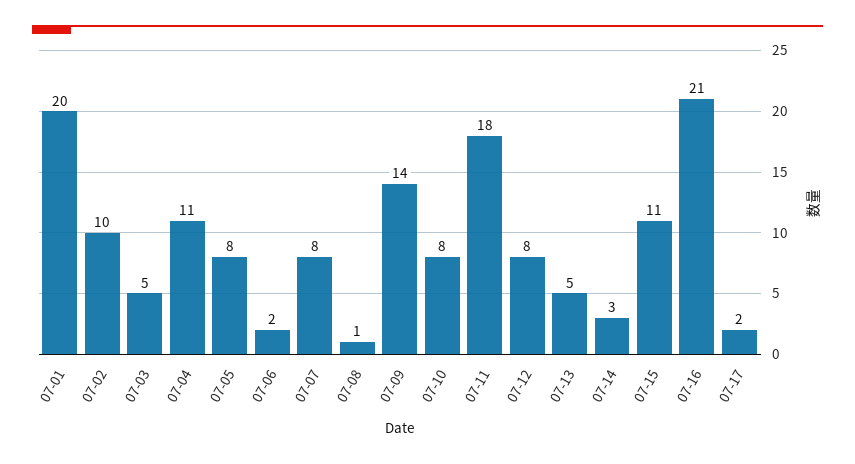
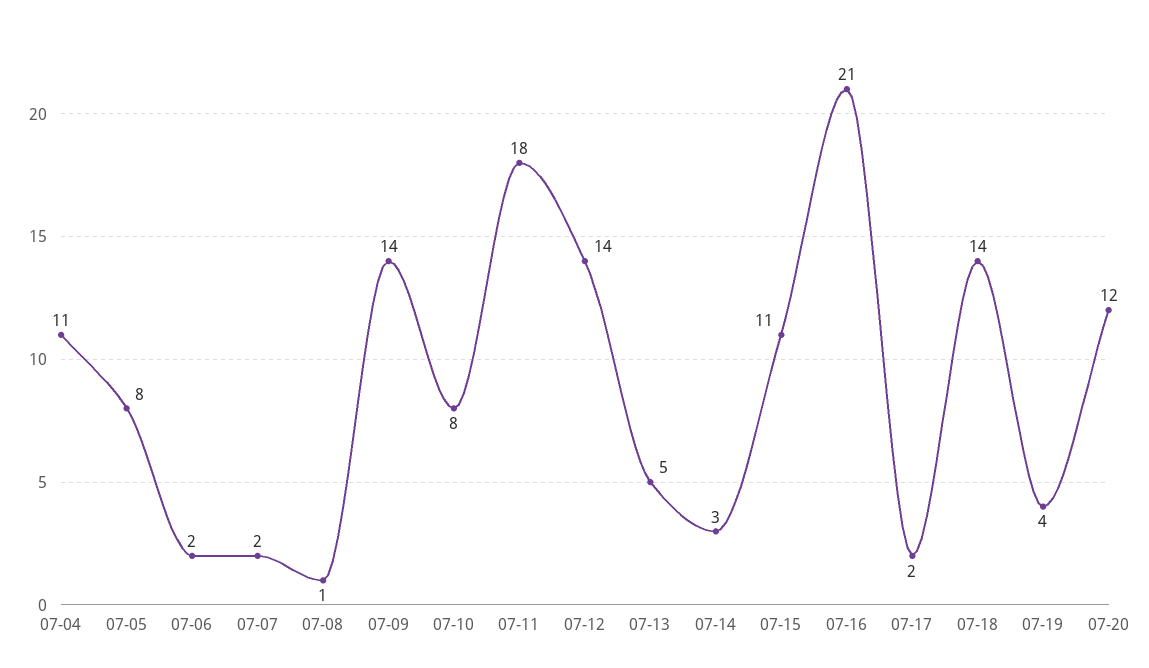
07-01: 20 -> none
07-02: 10 -> none
07-03: 5 -> none
07-07: 8 -> 2
07-12: 8 -> 14
07-18: none -> 14
07-19: none -> 4
07-20: none -> 12

